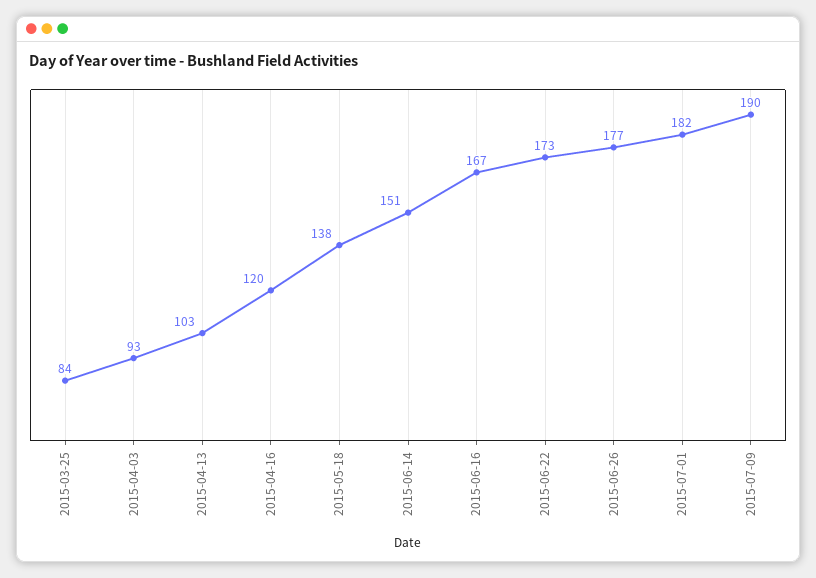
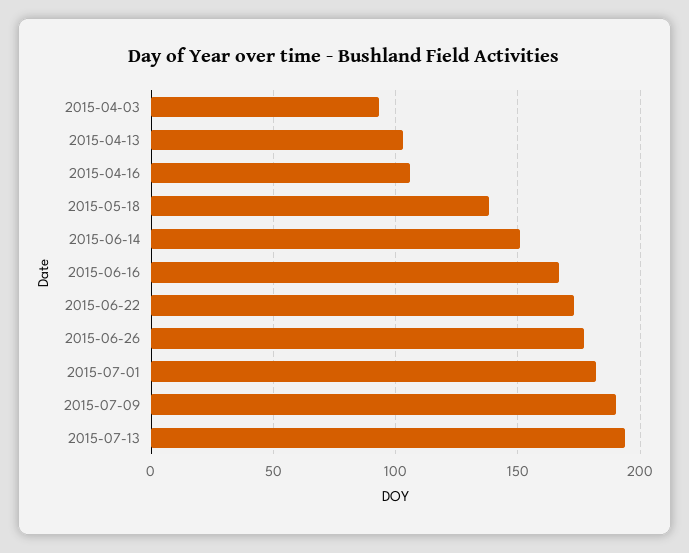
2015-03-25: 84 -> none
2015-04-16: 120 -> 105
2015-07-13: none -> 195

